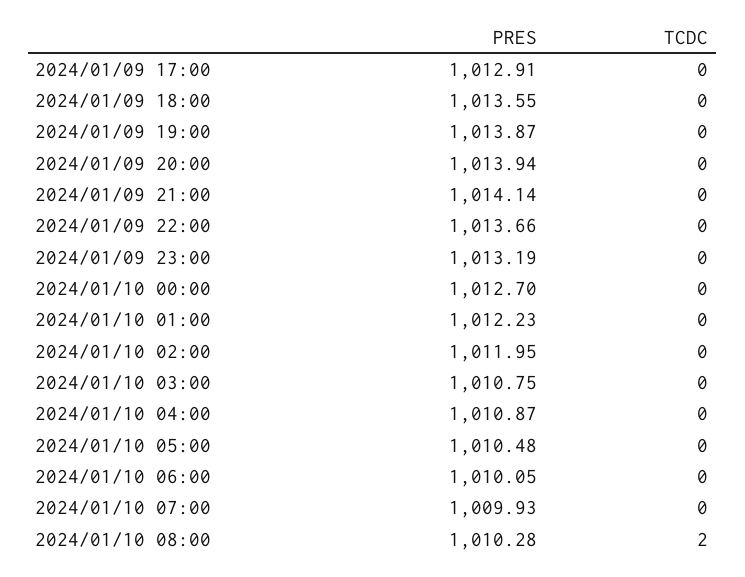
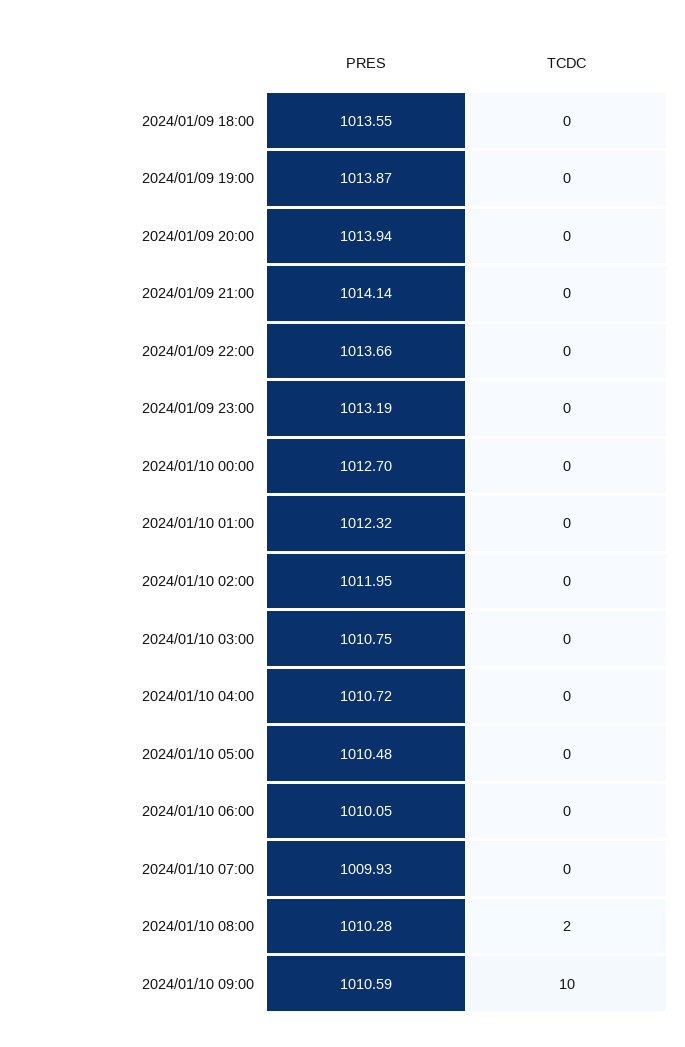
PRES, 2024/01/09 17:00: 1012.91 -> none
TCDC, 2024/01/09 17:00: 0 -> none
PRES, 2024/01/10 01:00: 1012.23 -> 1012.32
PRES, 2024/01/10 04:00: 1010.87 -> 1010.72
PRES, 2024/01/10 09:00: none -> 1010.59
TCDC, 2024/01/10 09:00: none -> 10

